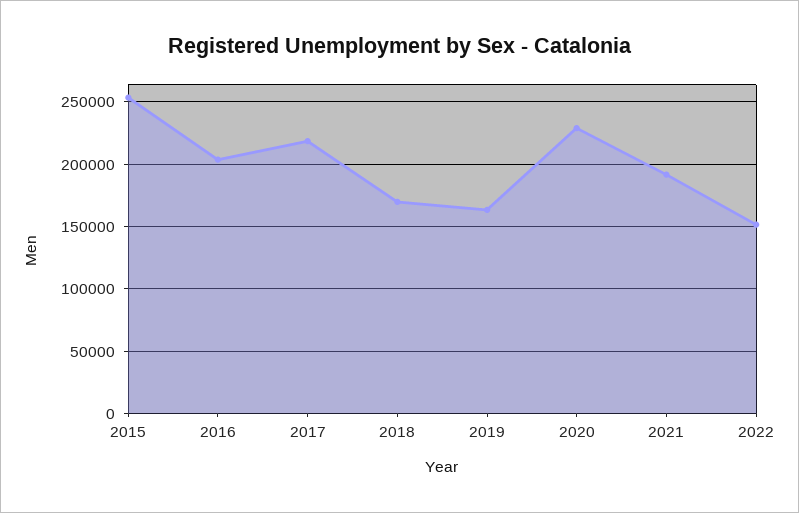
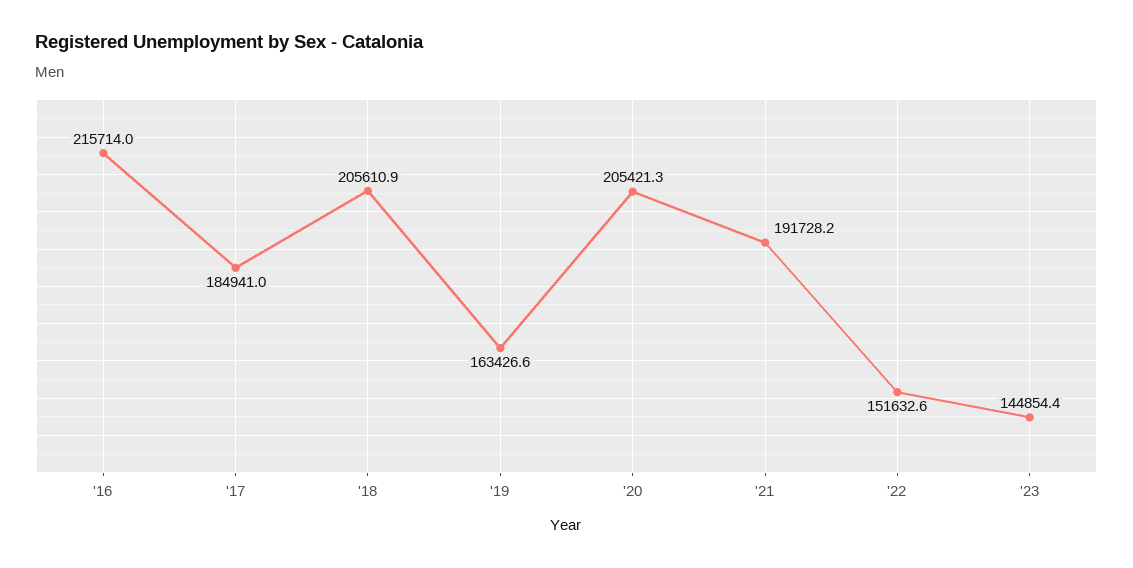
2015: 255000 -> none
2016: 205000 -> 215714
2017: 220000 -> 184941
2018: 170000 -> 205610.9
2020: 230000 -> 205421.3
'23: none -> 144854.4

